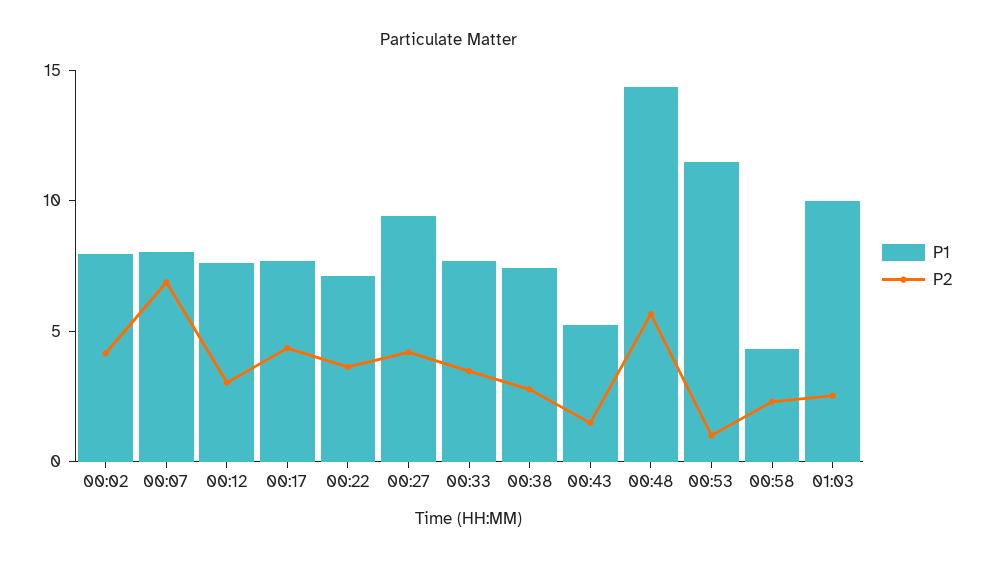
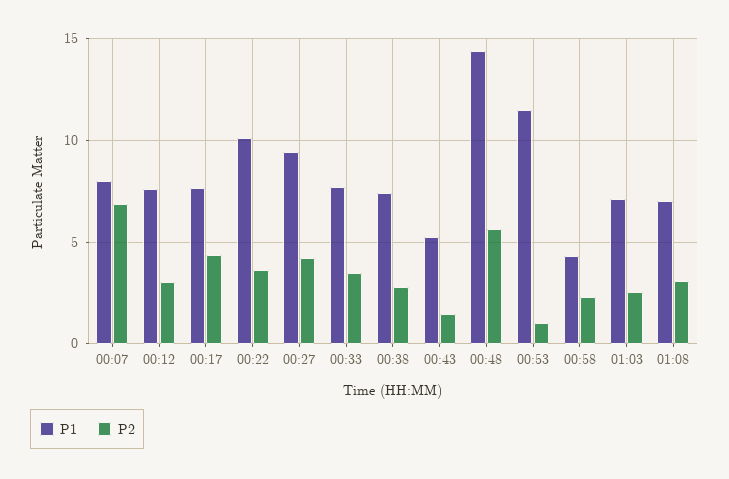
P1, 00:02: 8 -> none
P2, 00:02: 4 -> none
P1, 00:22: 7 -> 10
P1, 01:03: 10 -> 7
P1, 01:08: none -> 7
P2, 01:08: none -> 3

